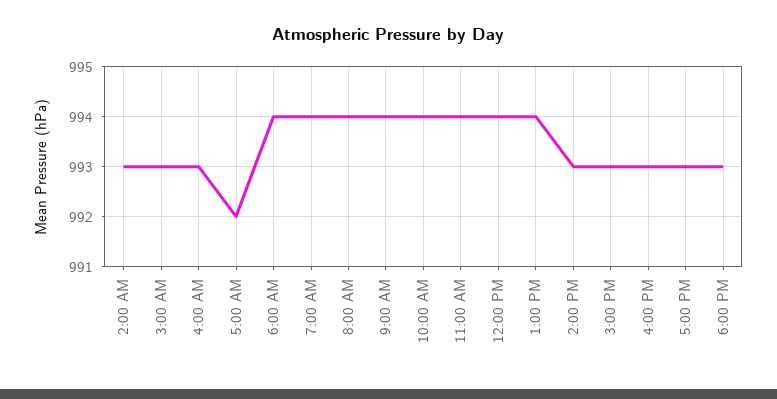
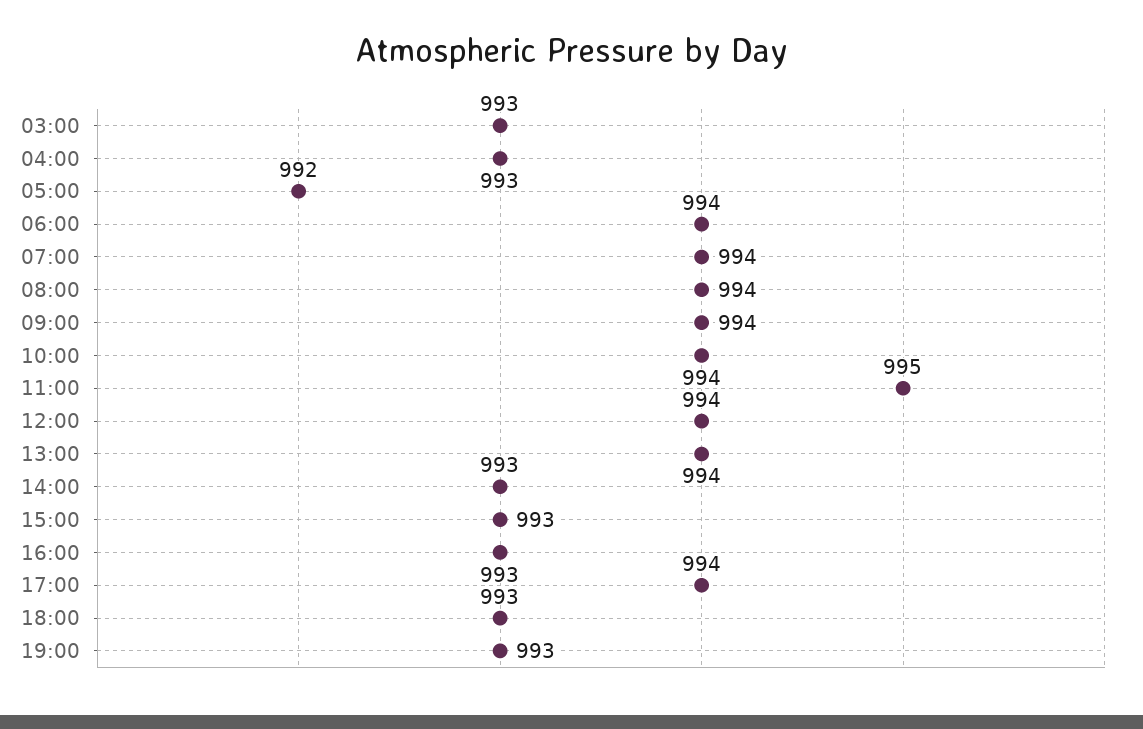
2:00 AM: 993 -> none
11:00 AM: 994 -> 995
5:00 PM: 993 -> 994
19:00: none -> 993

